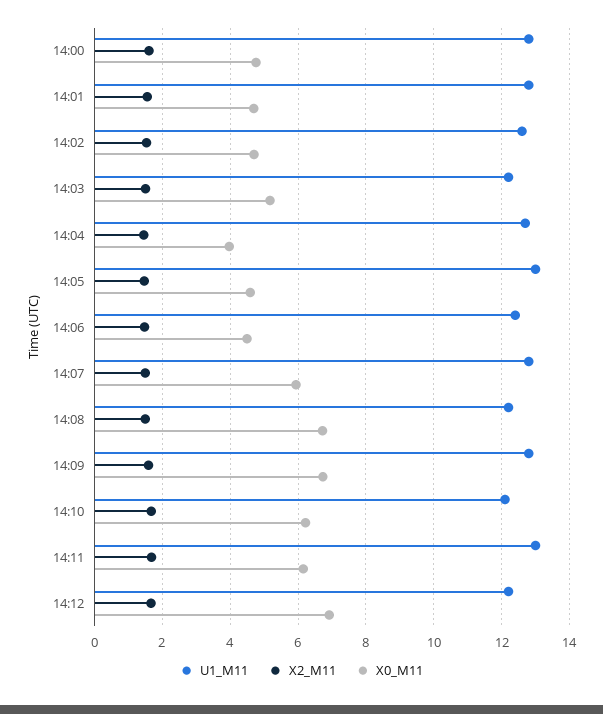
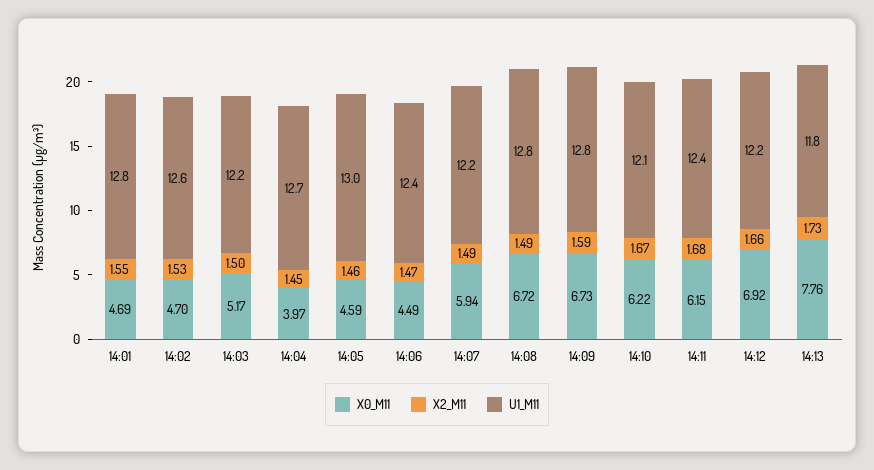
U1_M11, 14:00: 12.8 -> none
X2_M11, 14:00: 1.6 -> none
X0_M11, 14:00: 4.8 -> none
U1_M11, 14:07: 12.8 -> 12.2
U1_M11, 14:08: 12.2 -> 12.8
U1_M11, 14:11: 13 -> 12.4
X0_M11, 14:13: none -> 7.76
X2_M11, 14:13: none -> 1.73
U1_M11, 14:13: none -> 11.8

